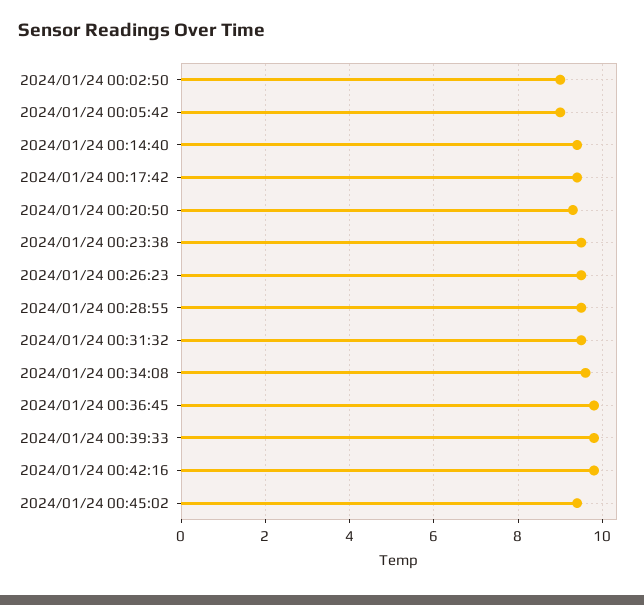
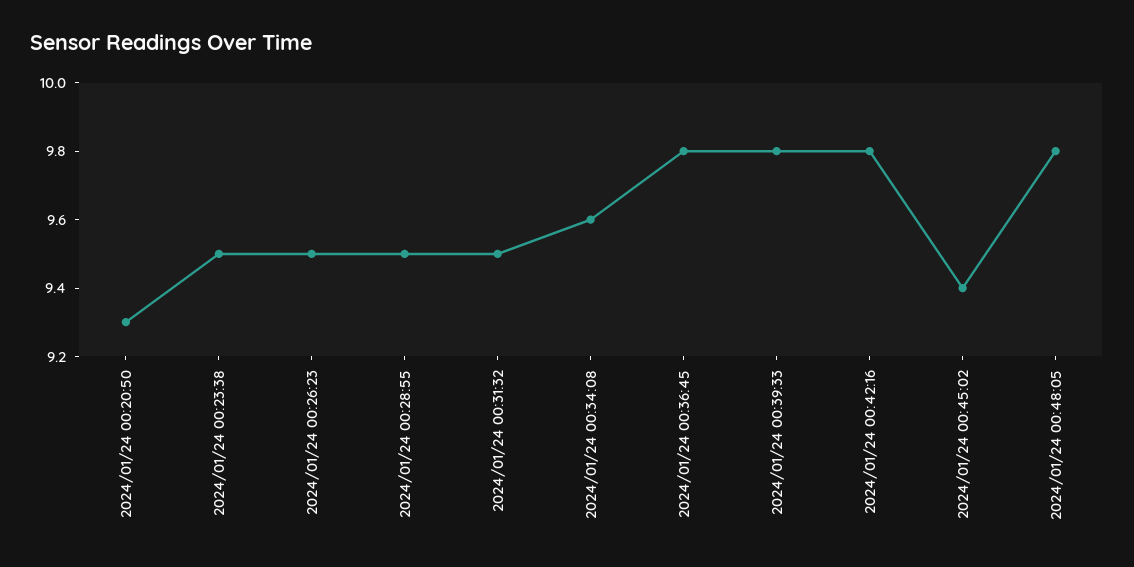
2024/01/24 00:02:50: 9 -> none
2024/01/24 00:05:42: 9 -> none
2024/01/24 00:14:40: 9.5 -> none
2024/01/24 00:17:42: 9.5 -> none
2024/01/24 00:48:05: none -> 9.8

